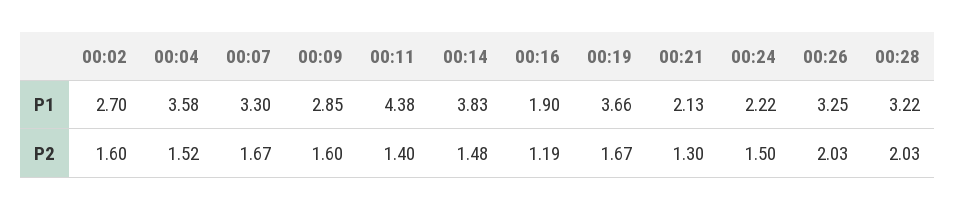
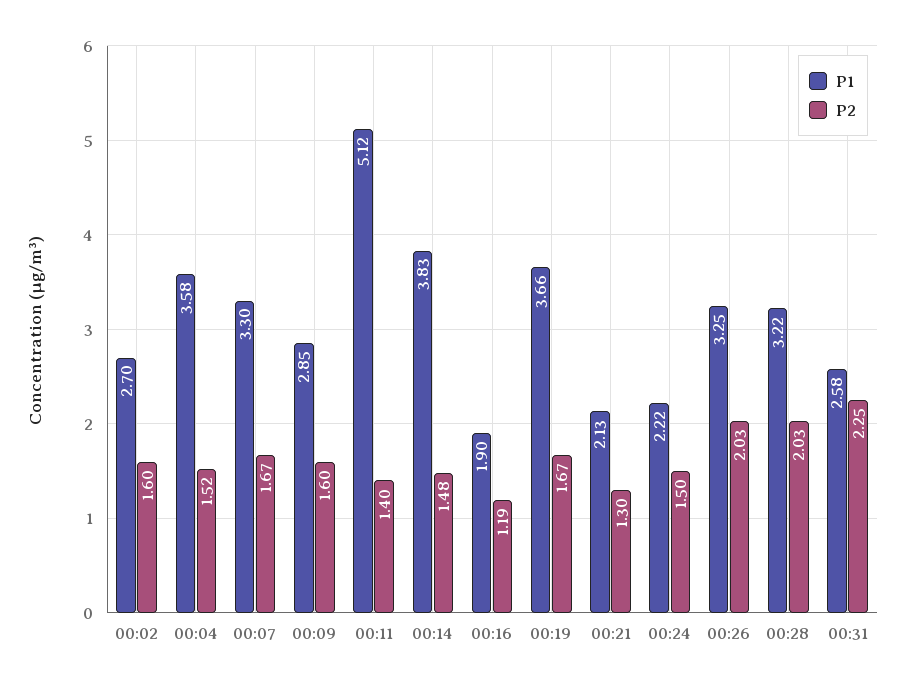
P1, 00:11: 4.38 -> 5.12
P1, 00:31: none -> 2.58
P2, 00:31: none -> 2.25

